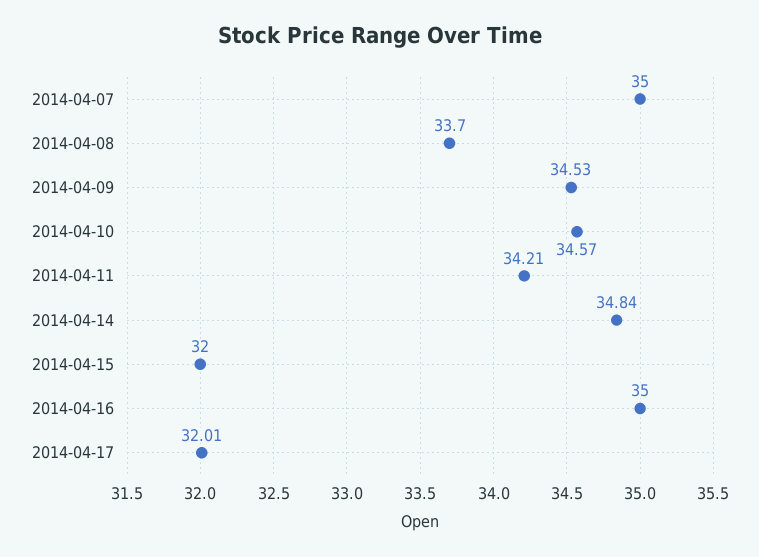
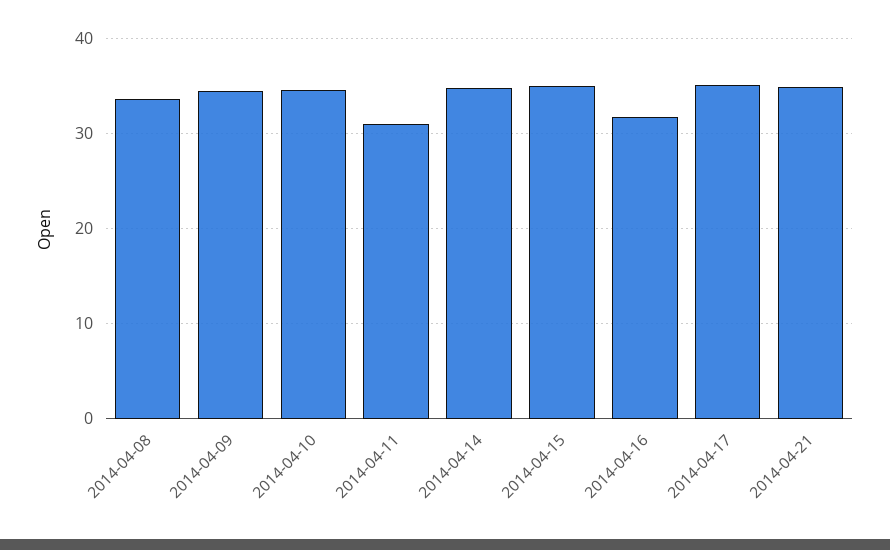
2014-04-07: 35 -> none
2014-04-11: 34.21 -> 31
2014-04-15: 32 -> 35
2014-04-16: 35 -> 32
2014-04-17: 32.01 -> 35
2014-04-21: none -> 35

